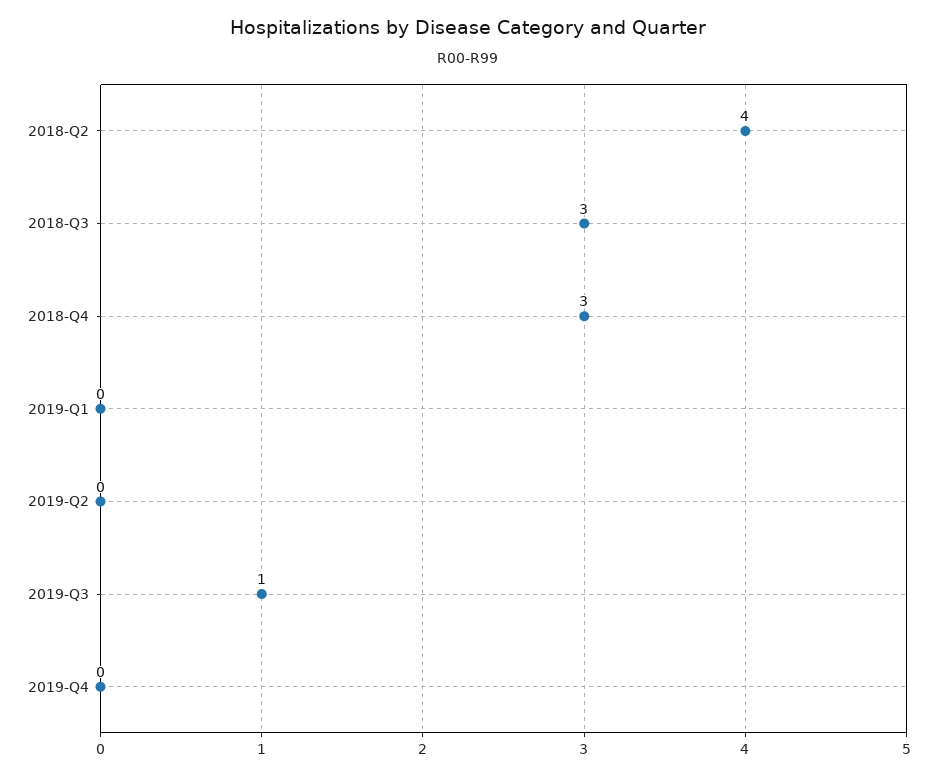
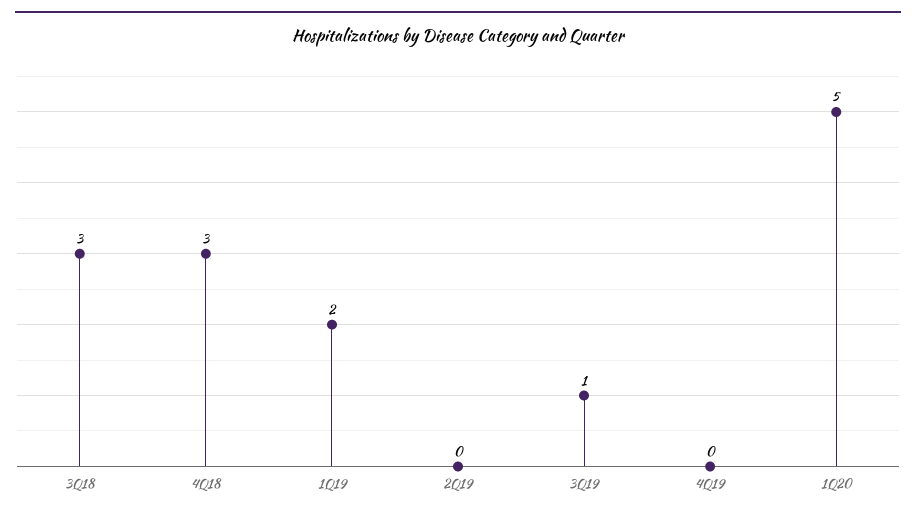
2018-Q2: 4 -> none
2019-Q1: 0 -> 2
1Q20: none -> 5

